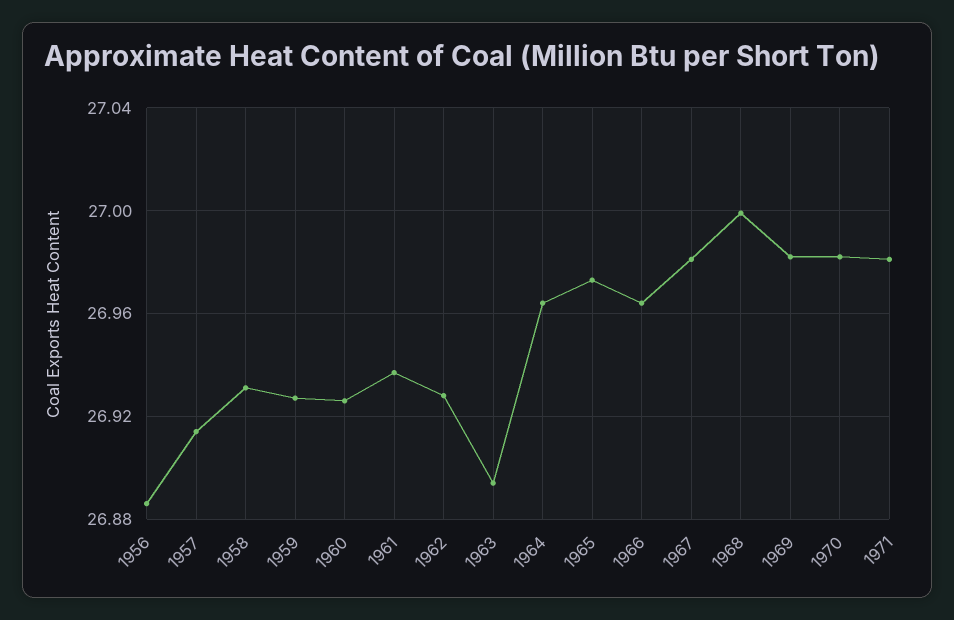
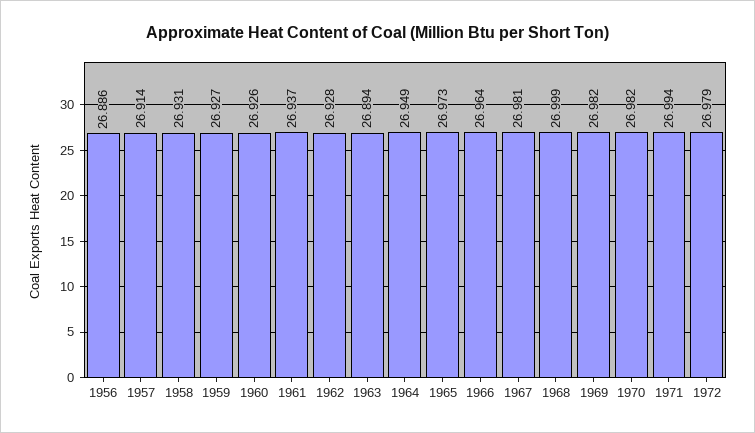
1964: 26.965 -> 26.949
1971: 26.98 -> 26.994
1972: none -> 26.979

